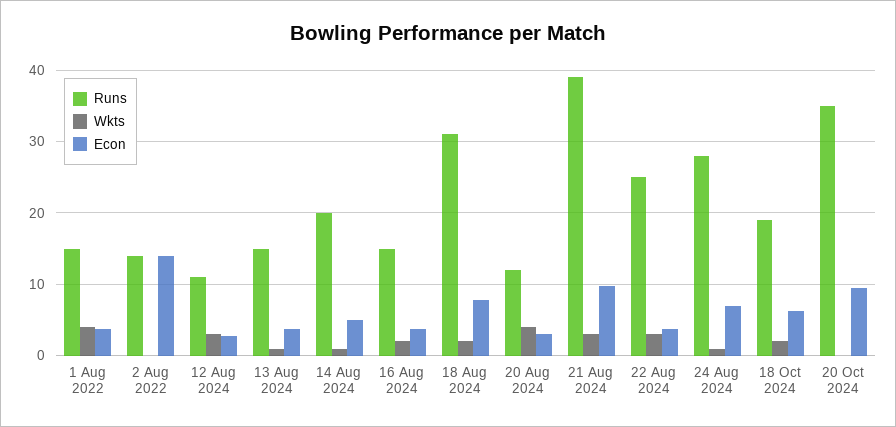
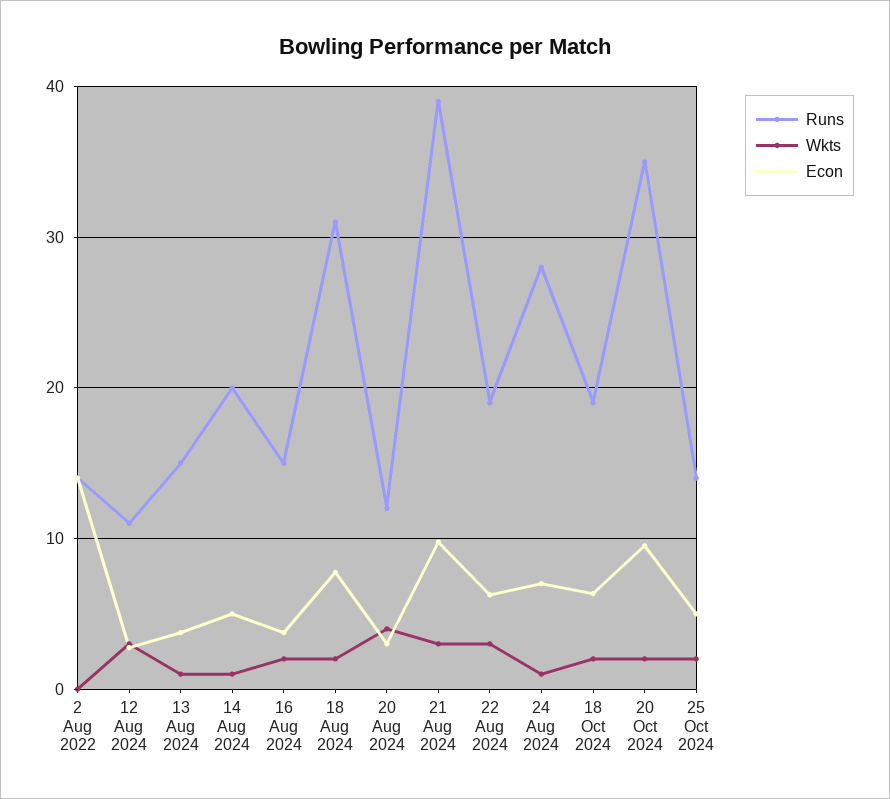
Runs, 1 Aug 2022: 15 -> none
Wkts, 1 Aug 2022: 4 -> none
Econ, 1 Aug 2022: 4 -> none
Runs, 22 Aug 2024: 25 -> 19
Econ, 22 Aug 2024: 4 -> 6
Wkts, 20 Oct 2024: 0 -> 2
Runs, 25 Oct 2024: none -> 14
Wkts, 25 Oct 2024: none -> 2
Econ, 25 Oct 2024: none -> 5

